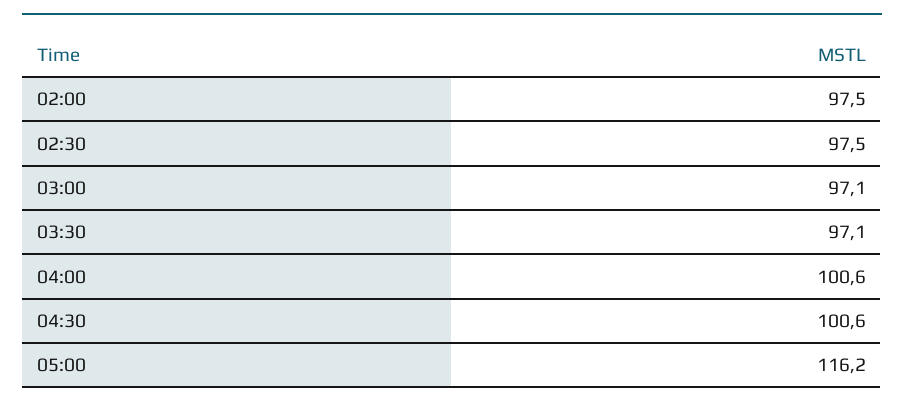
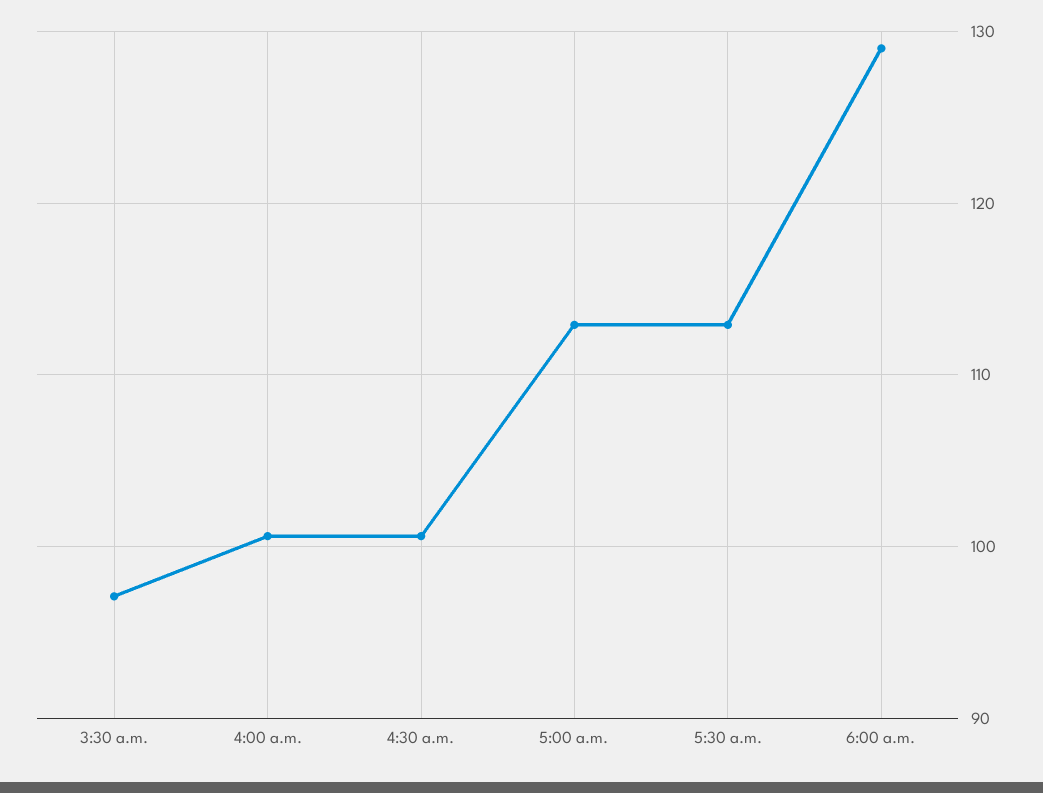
02:00: 97.5 -> none
02:30: 97.5 -> none
03:00: 97.1 -> none
05:00: 116.2 -> 113
5:30 a.m.: none -> 113
6:00 a.m.: none -> 129

